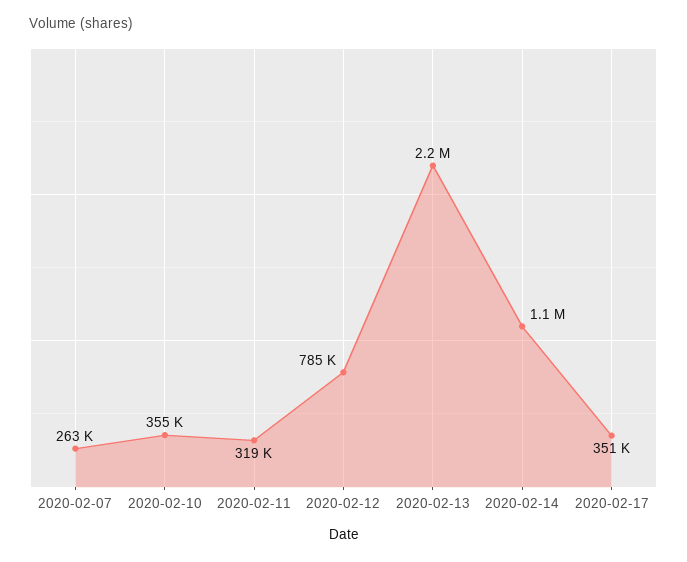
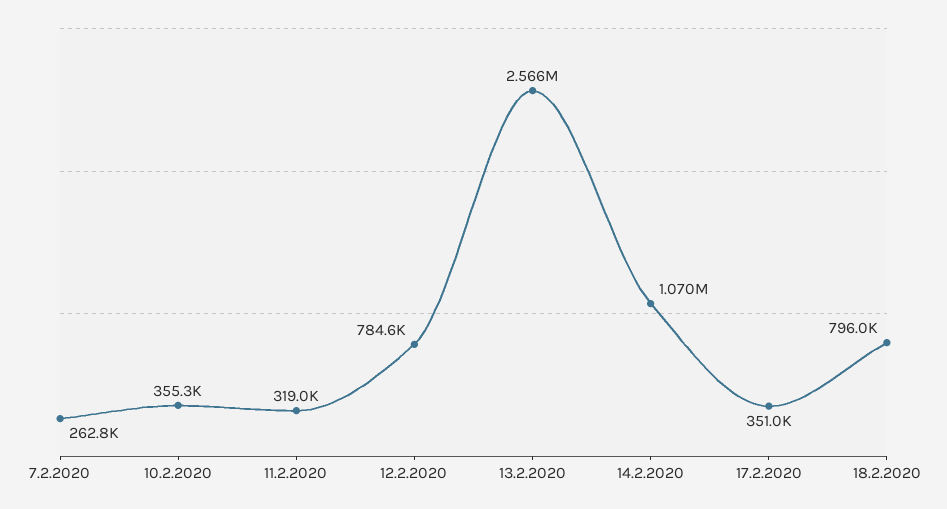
2020-02-13: 2200000 -> 2566000
18.2.2020: none -> 796000

